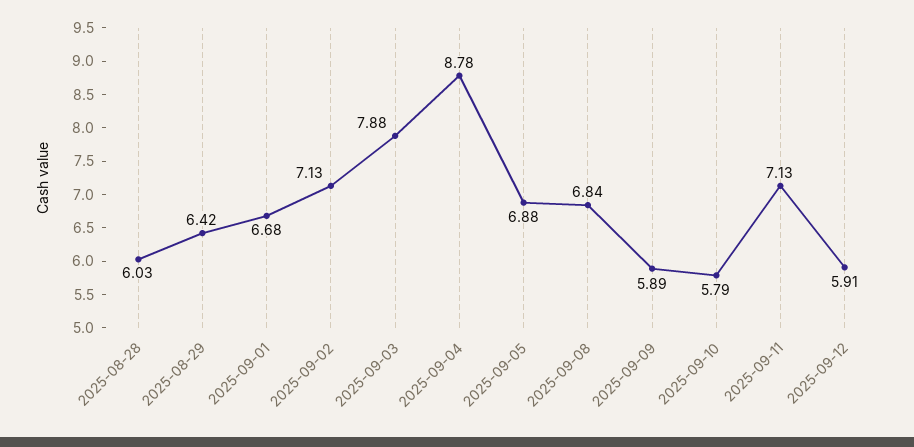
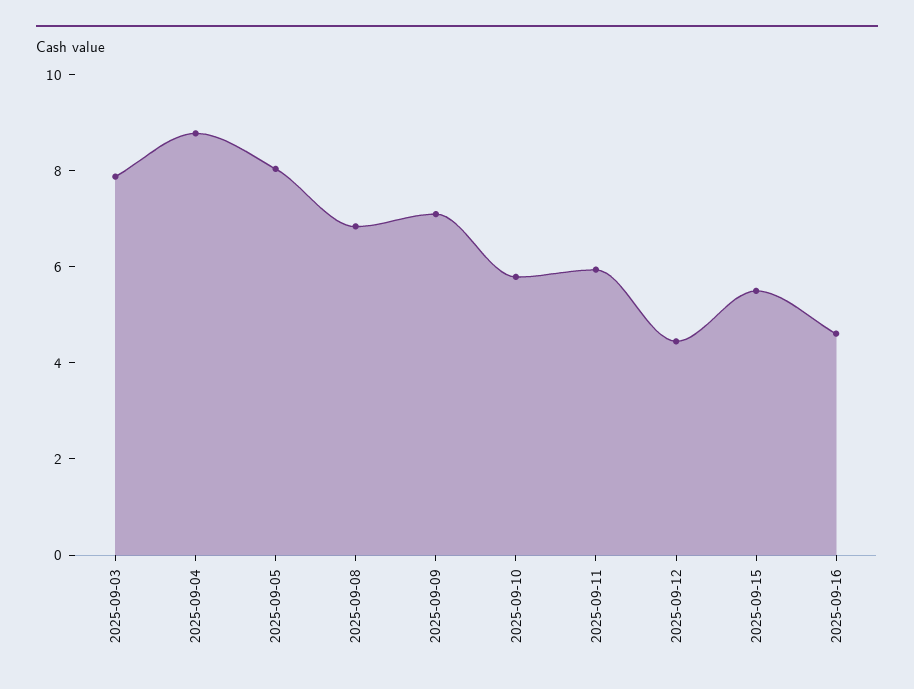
2025-08-28: 6.03 -> none
2025-08-29: 6.42 -> none
2025-09-01: 6.68 -> none
2025-09-02: 7.13 -> none
2025-09-05: 6.88 -> 8
2025-09-09: 5.89 -> 7
2025-09-11: 7.13 -> 6
2025-09-12: 5.91 -> 4.5
2025-09-15: none -> 5.5
2025-09-16: none -> 4.5

